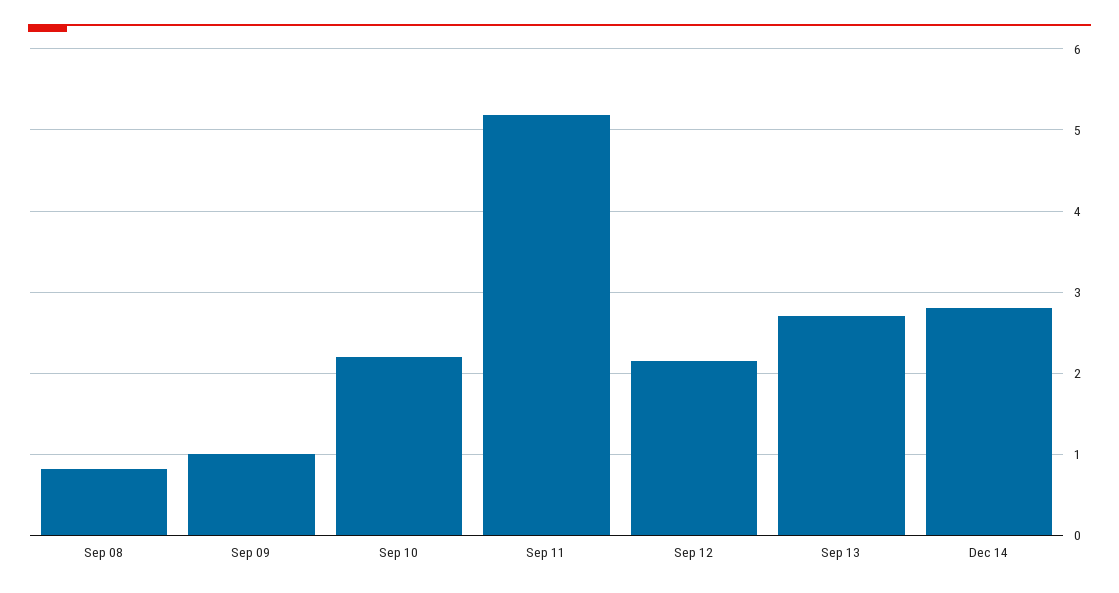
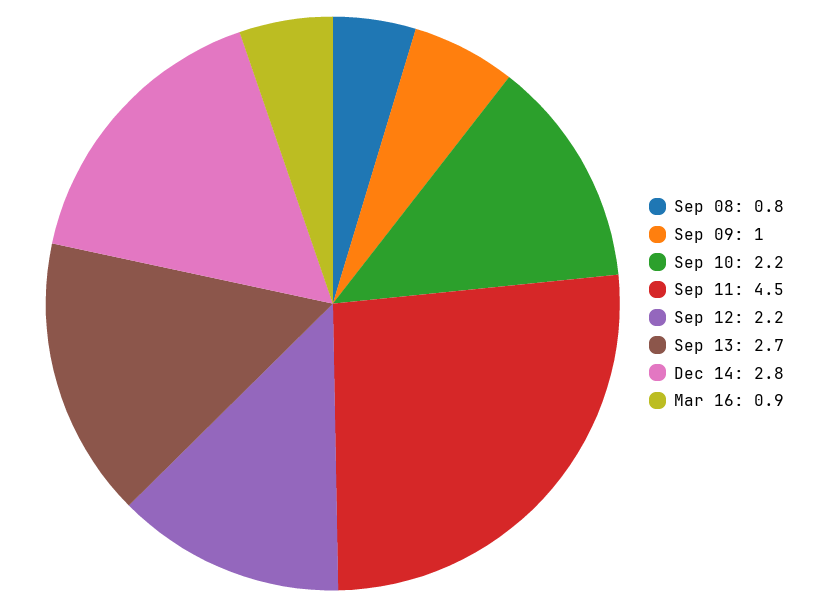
Sep 11: 5.2 -> 4.5
Mar 16: none -> 0.9

